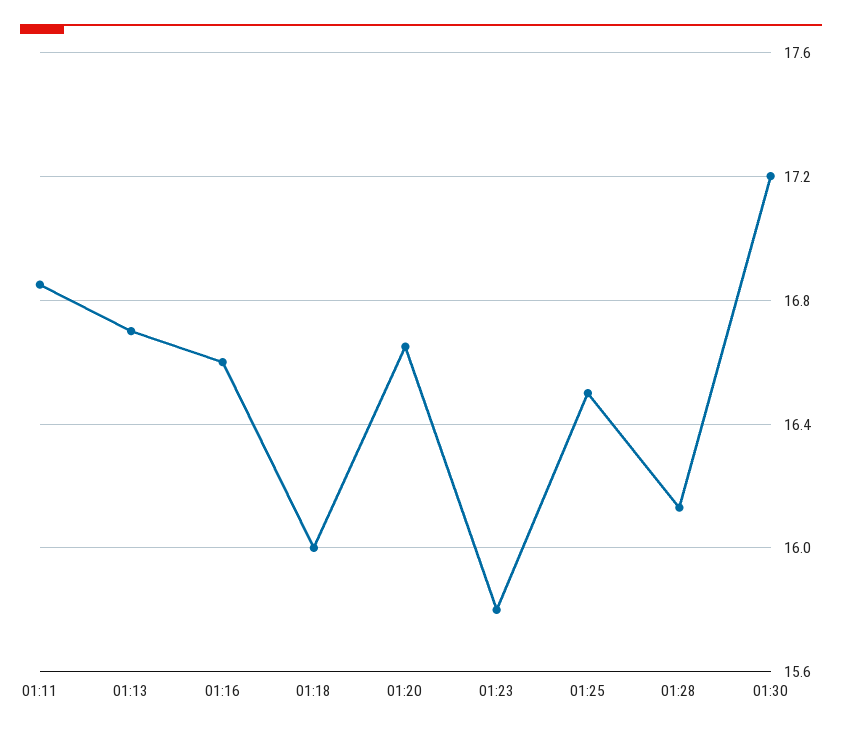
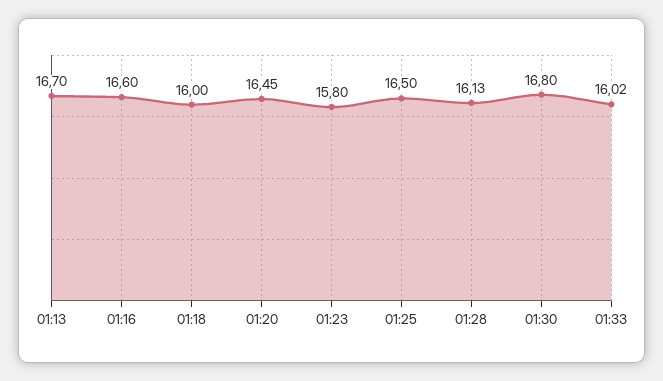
01:11: 16.85 -> none
01:20: 16.65 -> 16.45
01:30: 17.2 -> 16.8
01:33: none -> 16.02

